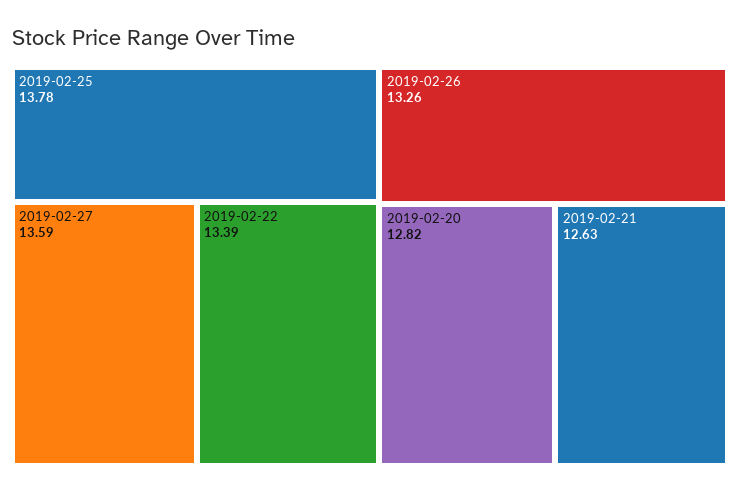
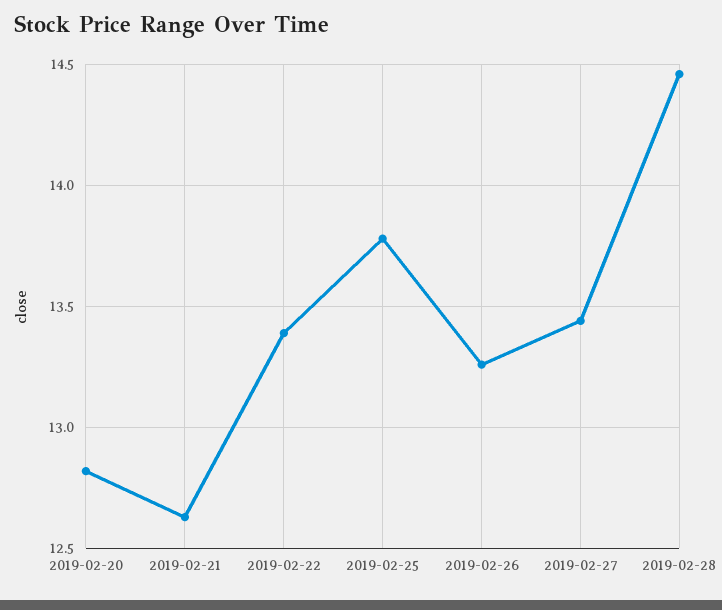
2019-02-27: 13.59 -> 13.45
2019-02-28: none -> 14.45

